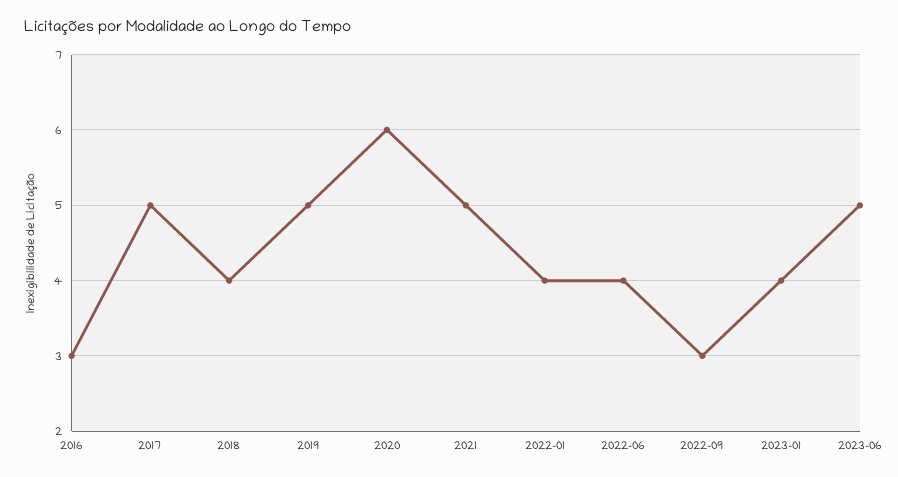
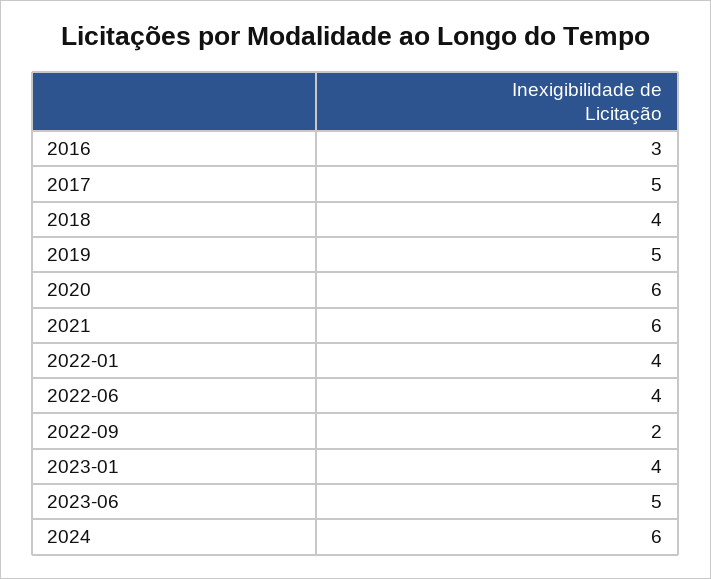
2021: 5 -> 6
2022-09: 3 -> 2
2024: none -> 6

